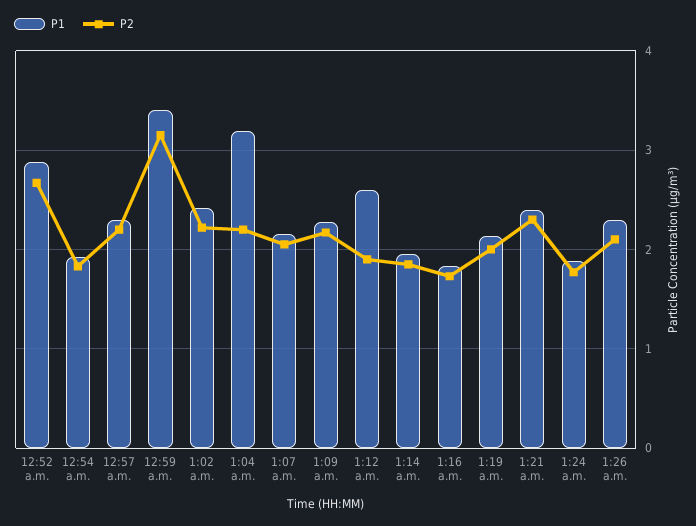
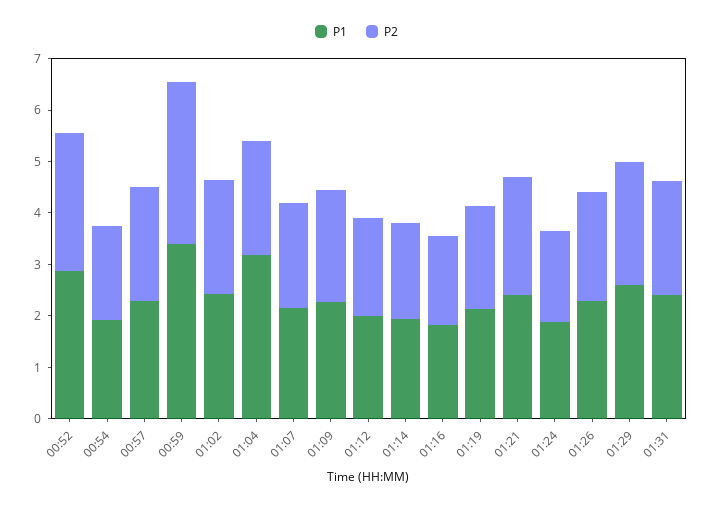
P1, 1:12 a.m.: 2.6 -> 2
P1, 01:29: none -> 2.6
P2, 01:29: none -> 2.4
P1, 01:31: none -> 2.4
P2, 01:31: none -> 2.2

